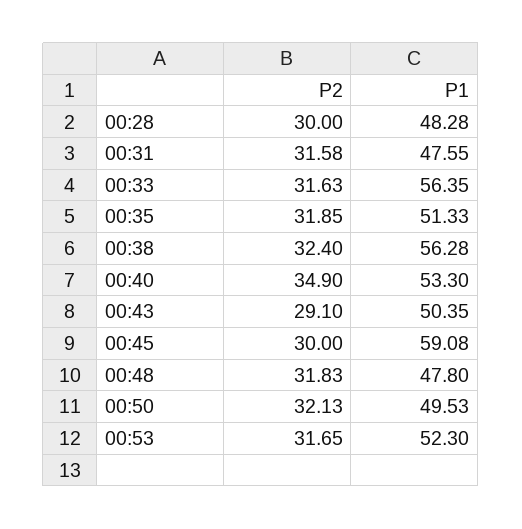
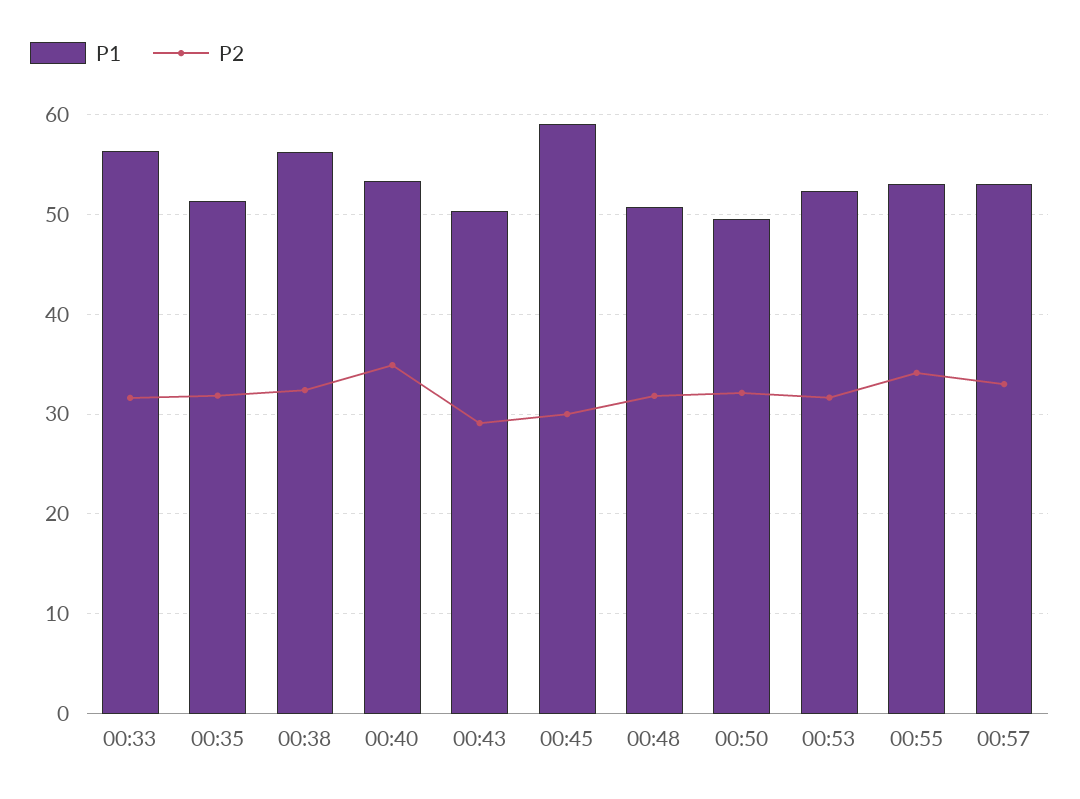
P2, 00:28: 30 -> none
P1, 00:28: 48.28 -> none
P2, 00:31: 31.58 -> none
P1, 00:31: 47.55 -> none
P1, 00:48: 47.8 -> 51
P1, 00:55: none -> 53
P2, 00:55: none -> 34
P1, 00:57: none -> 53
P2, 00:57: none -> 33

